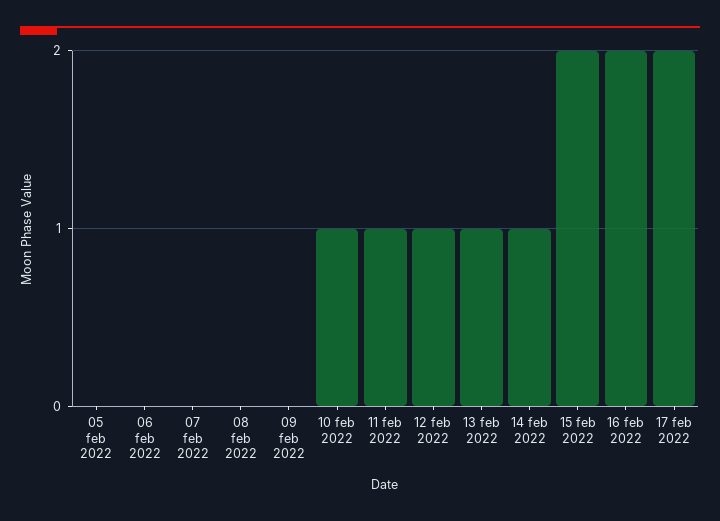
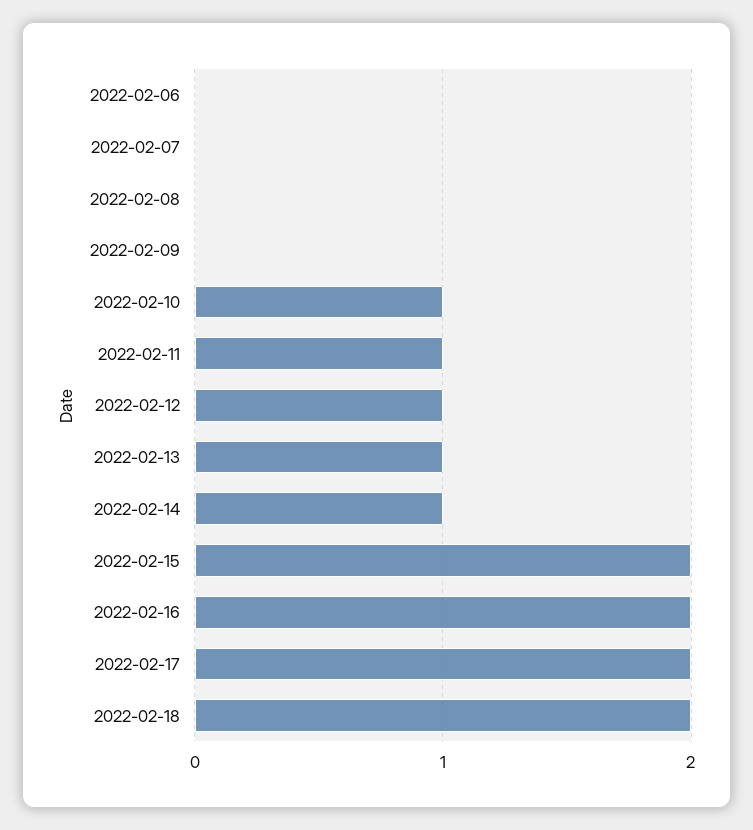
05 feb 2022: 0 -> none
2022-02-18: none -> 2

